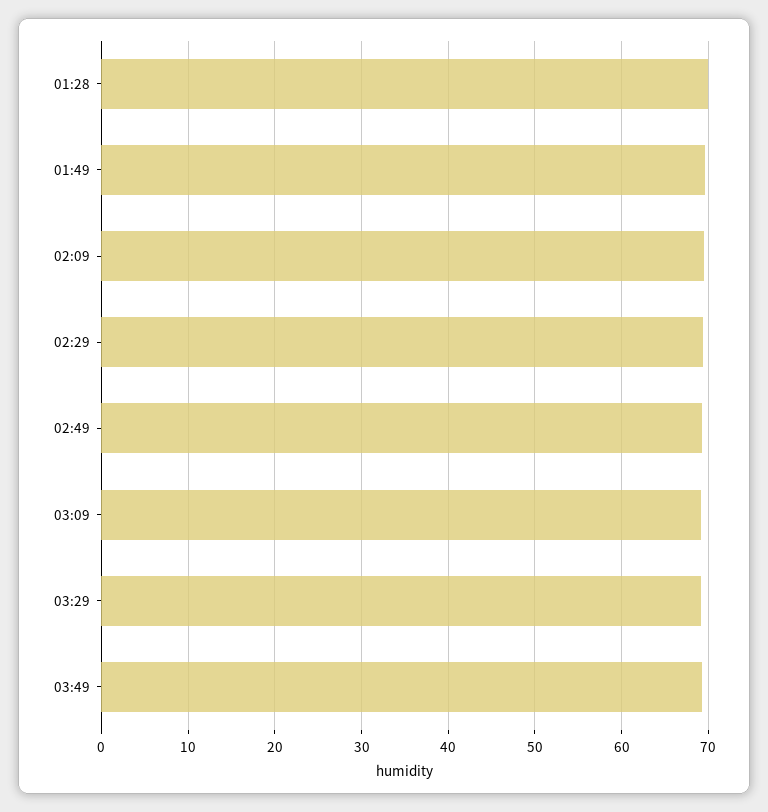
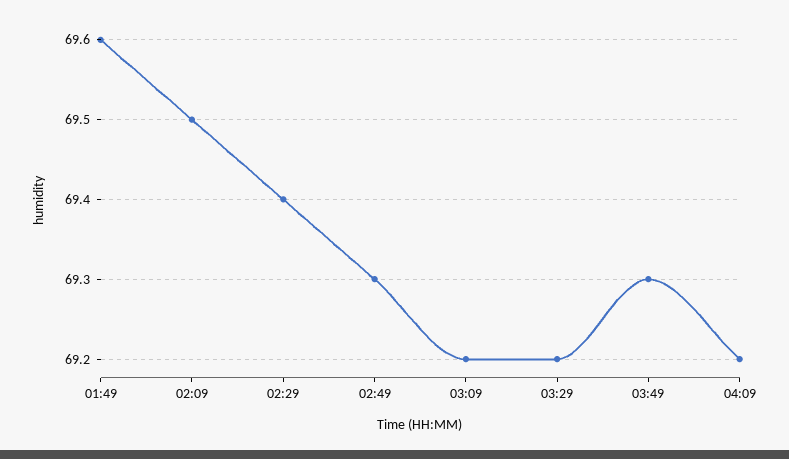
01:28: 70 -> none
04:09: none -> 69.2

